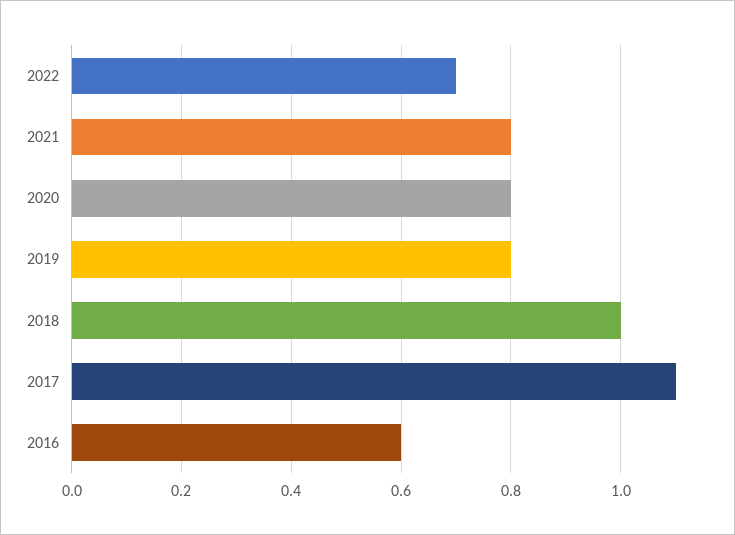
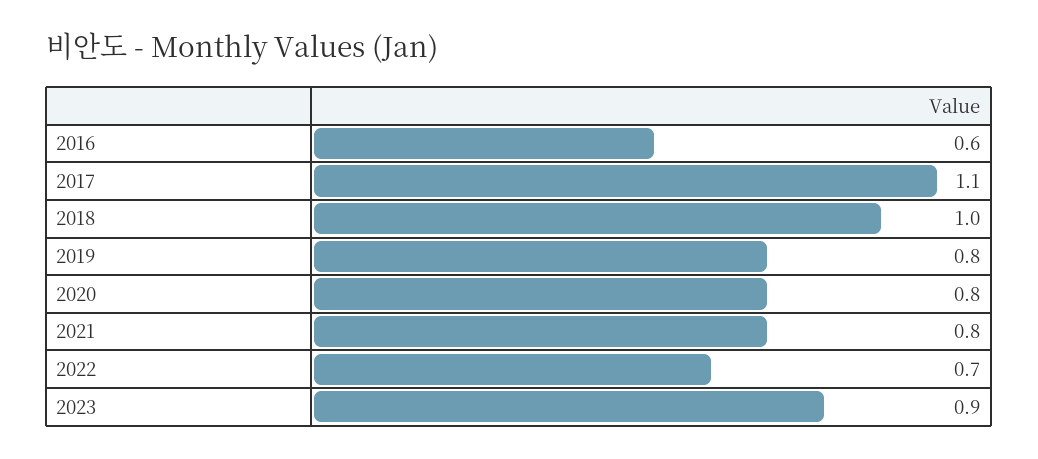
2023: none -> 0.9

